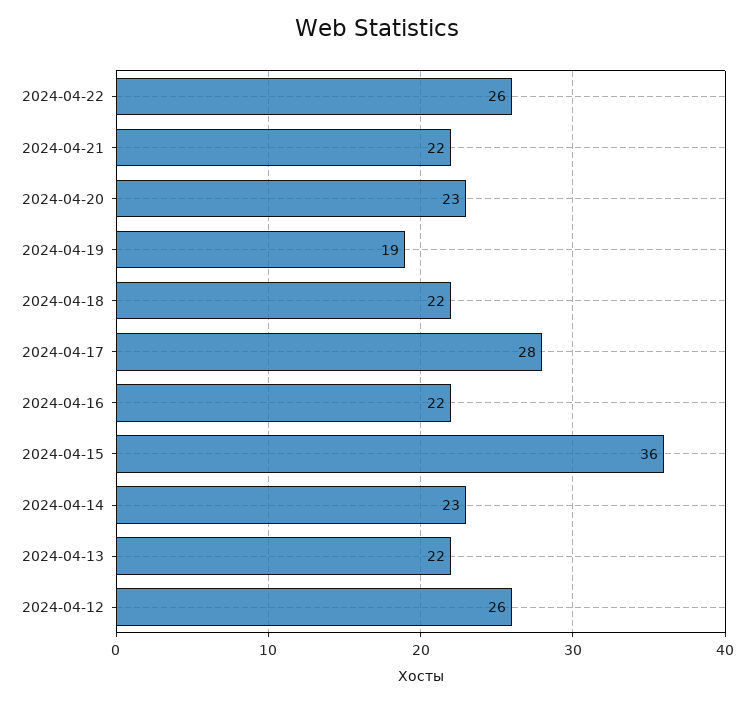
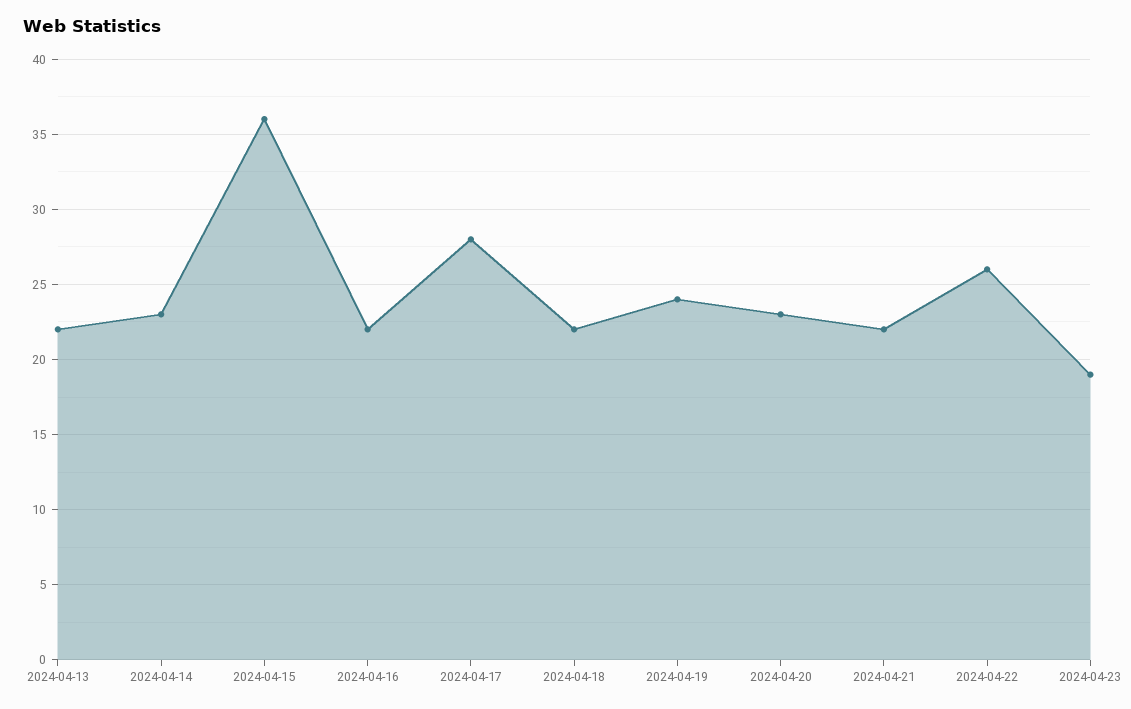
2024-04-19: 19 -> 24
2024-04-12: 26 -> none
2024-04-23: none -> 19

